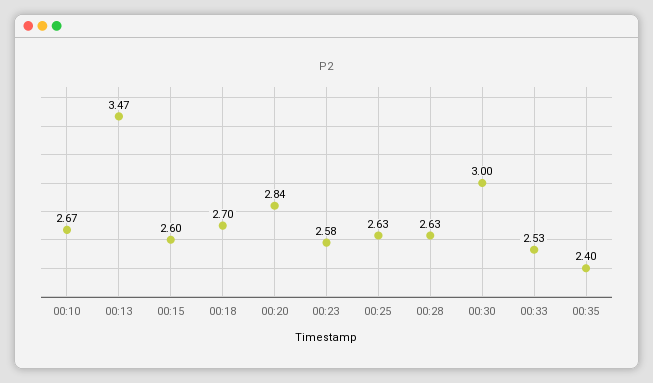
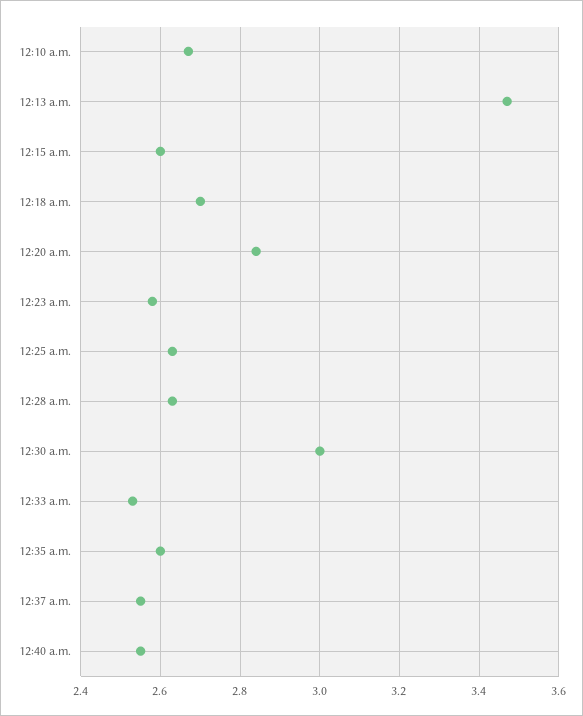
00:35: 2.4 -> 2.6
12:37 a.m.: none -> 2.55
12:40 a.m.: none -> 2.55

